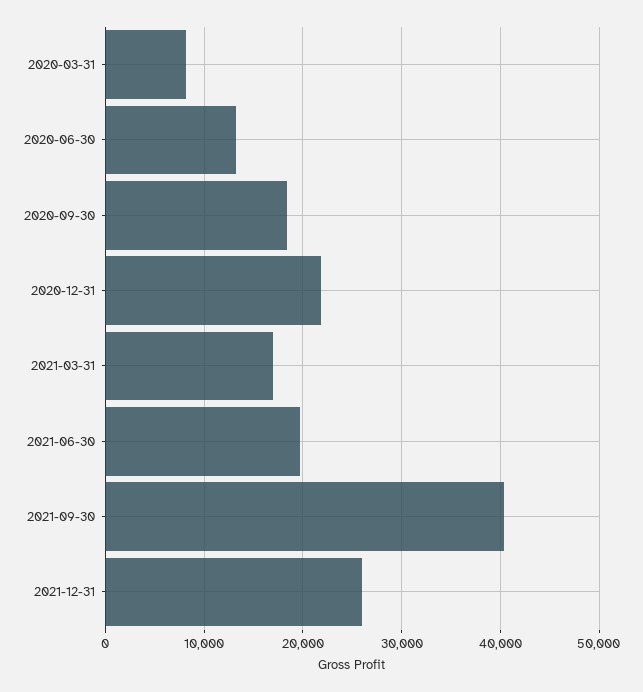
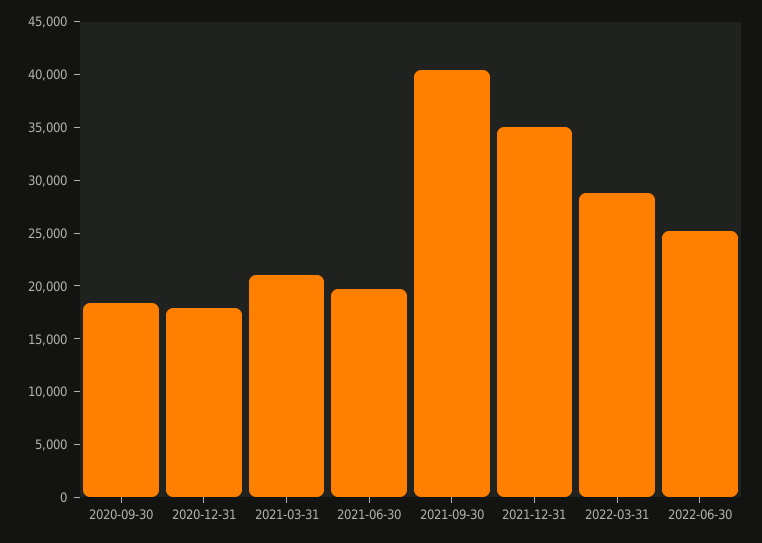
2020-03-31: 8000 -> none
2020-06-30: 13000 -> none
2020-12-31: 22000 -> 18000
2021-03-31: 17000 -> 21000
2021-12-31: 26000 -> 35000
2022-03-31: none -> 29000
2022-06-30: none -> 25000

